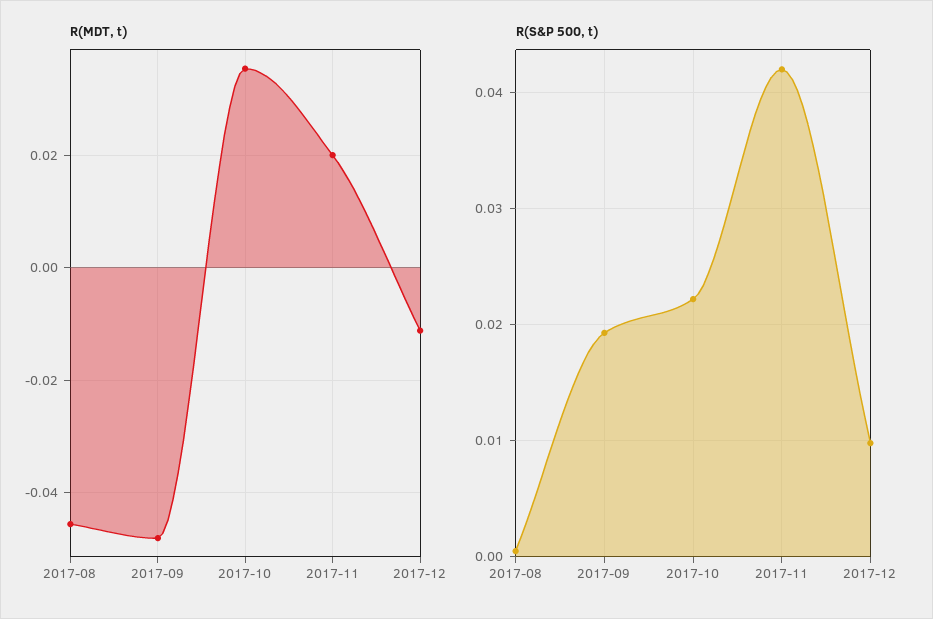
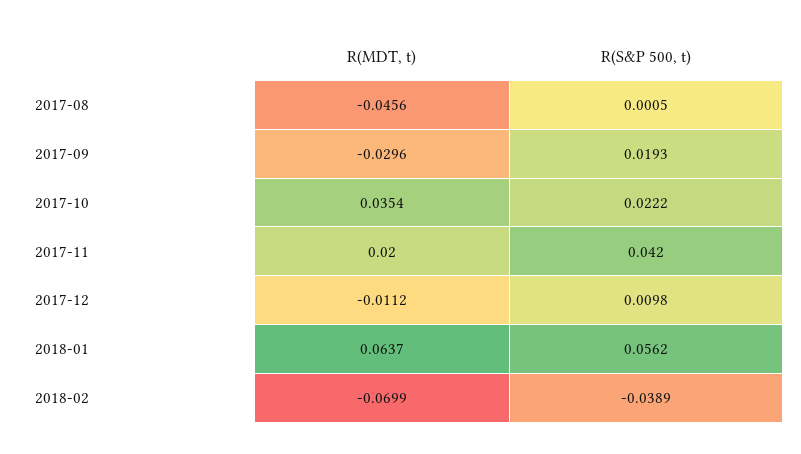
R(MDT, t), 2017-09: -0.048 -> -0.0296
R(MDT, t), 2018-01: none -> 0.0637
R(S&P 500, t), 2018-01: none -> 0.0562
R(MDT, t), 2018-02: none -> -0.0699
R(S&P 500, t), 2018-02: none -> -0.0389

